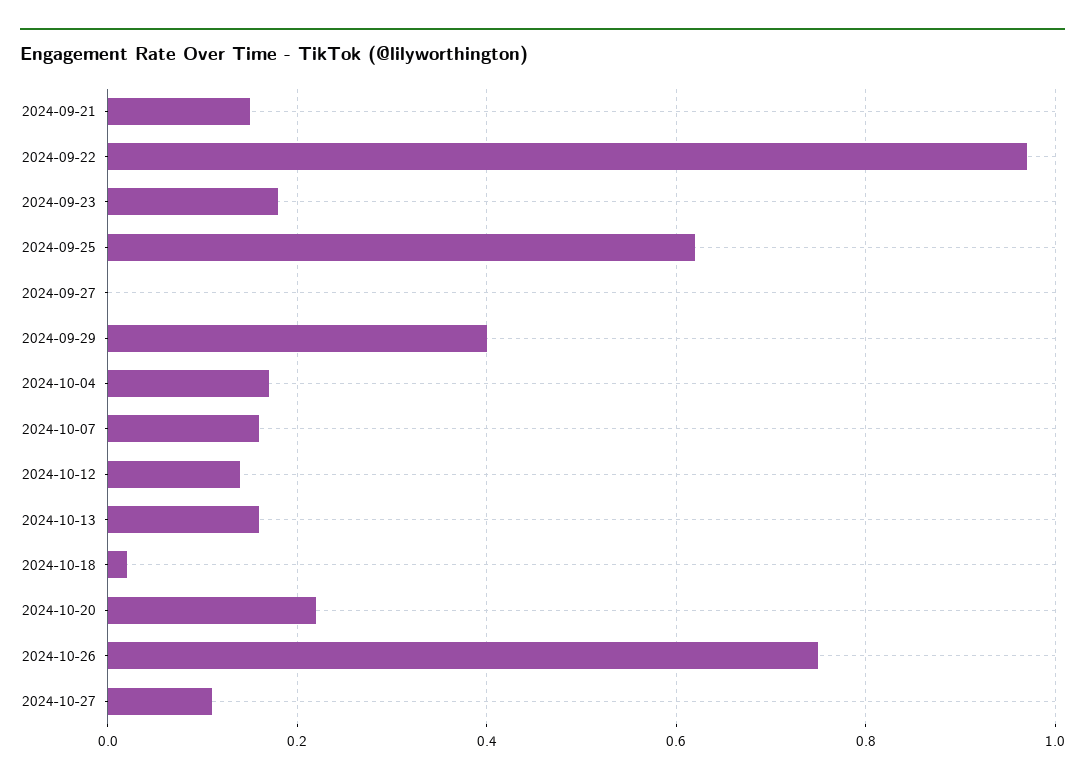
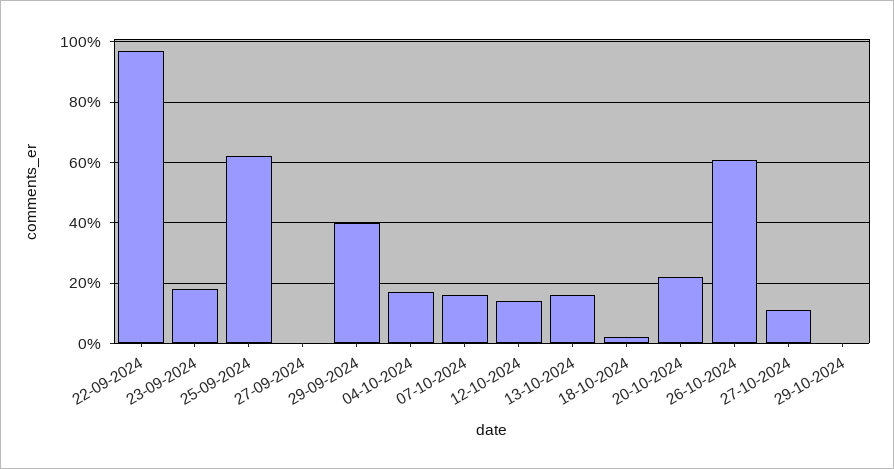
2024-09-21: 0.15 -> none
2024-10-26: 0.75 -> 0.6
29-10-2024: none -> 0

